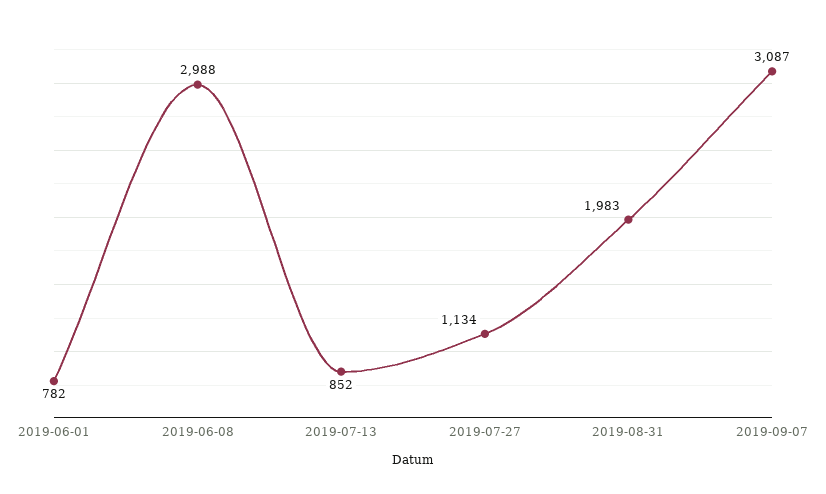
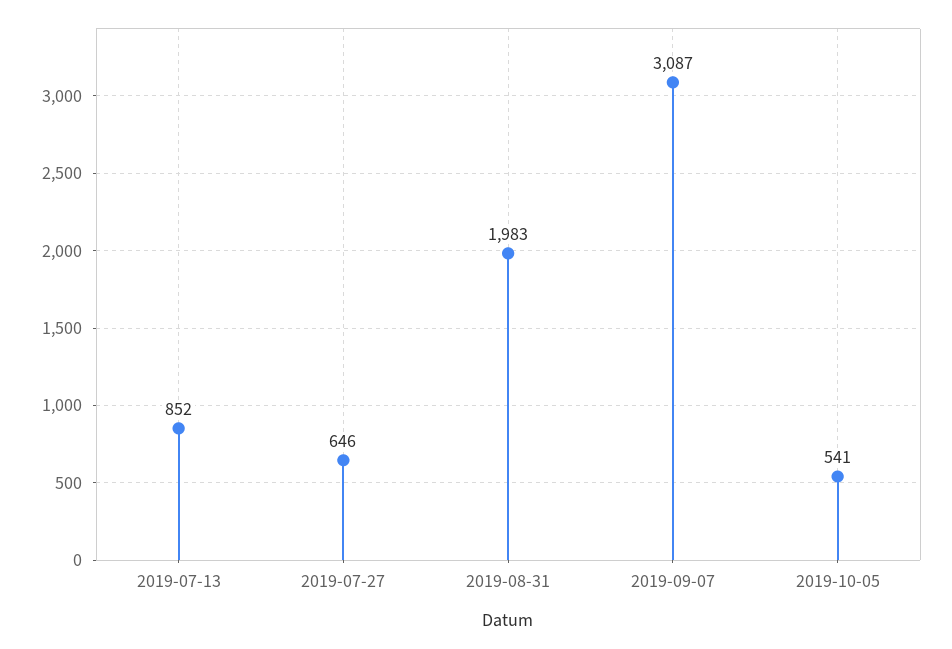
2019-06-01: 782 -> none
2019-06-08: 2988 -> none
2019-07-27: 1134 -> 646
2019-10-05: none -> 541

